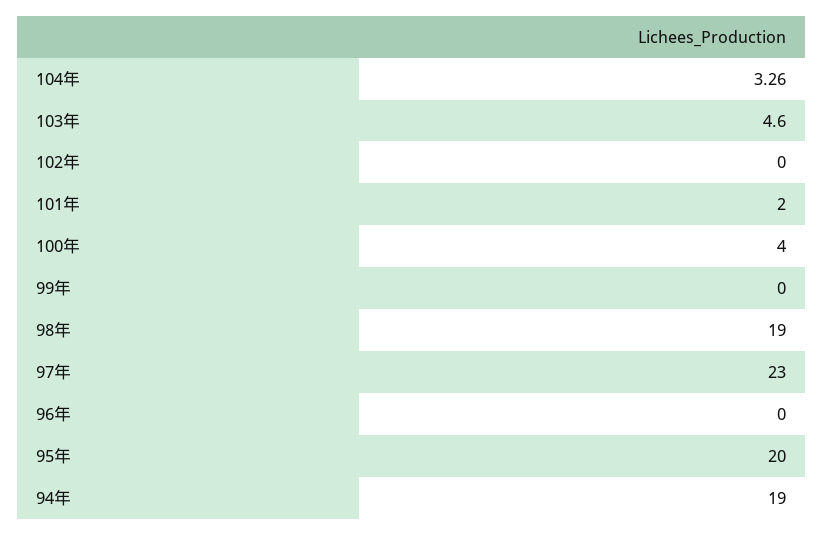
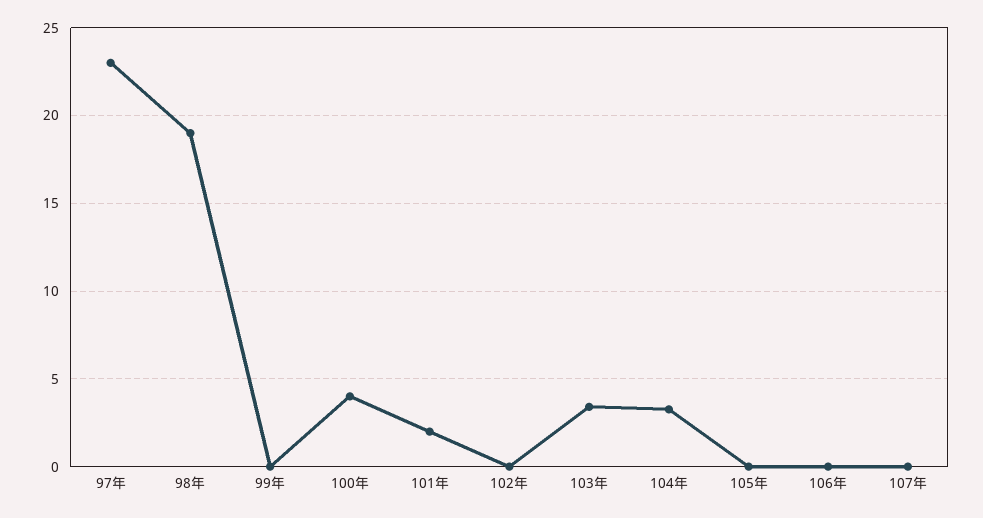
103年: 4.6 -> 3.5
96年: 0 -> none
95年: 20 -> none
94年: 19 -> none
105年: none -> 0
106年: none -> 0
107年: none -> 0

